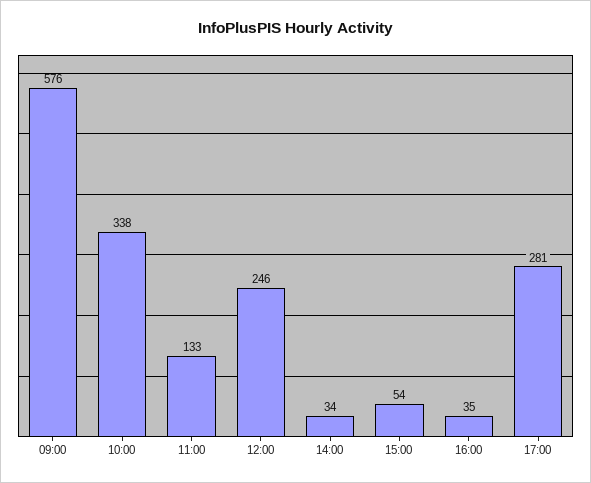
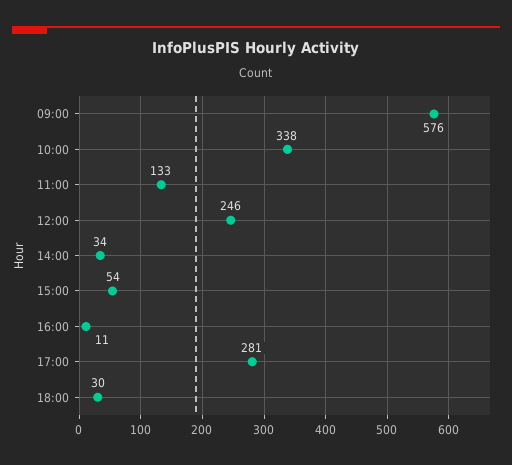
16:00: 35 -> 11
18:00: none -> 30

